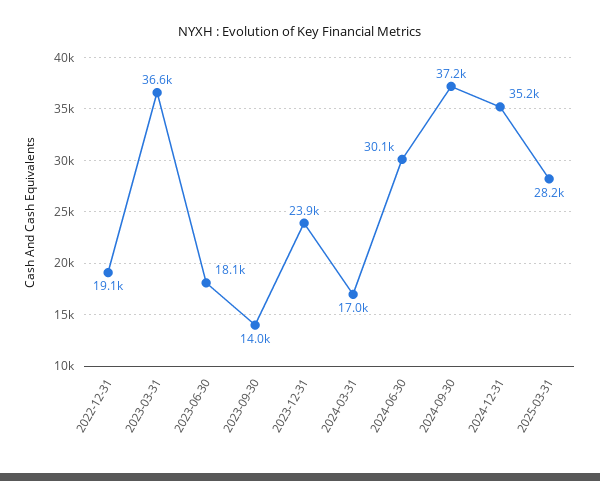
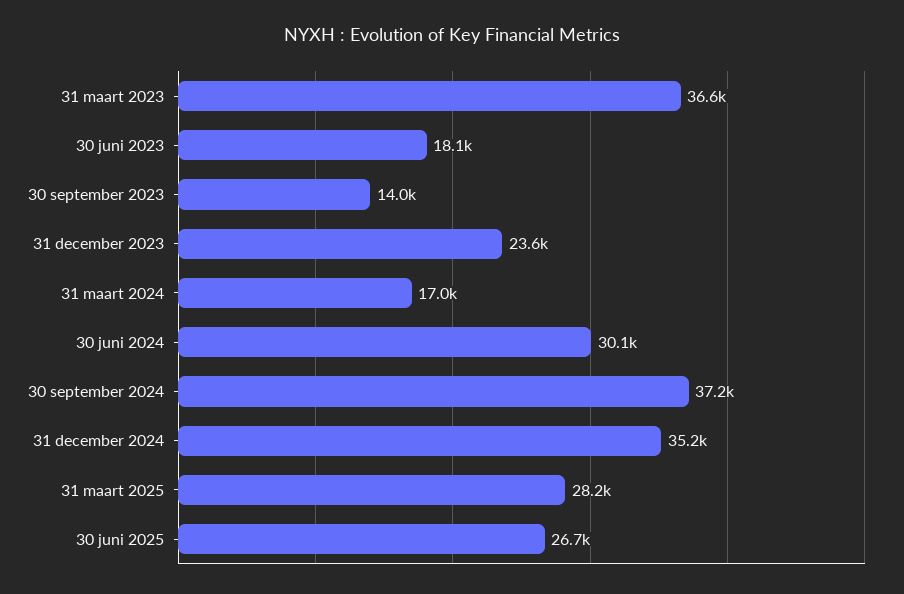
2022-12-31: 19100 -> none
2023-12-31: 23900 -> 23600
30 juni 2025: none -> 26700

